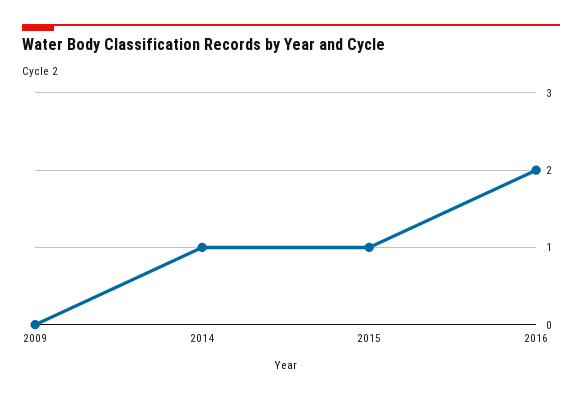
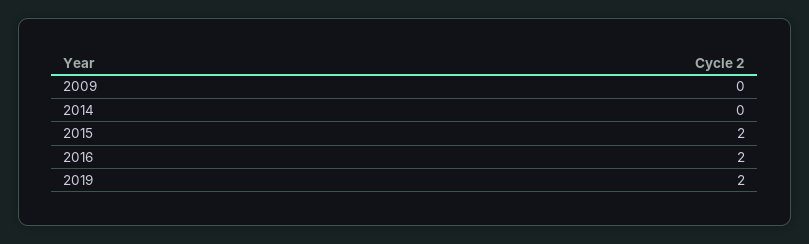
2014: 1 -> 0
2015: 1 -> 2
2019: none -> 2

